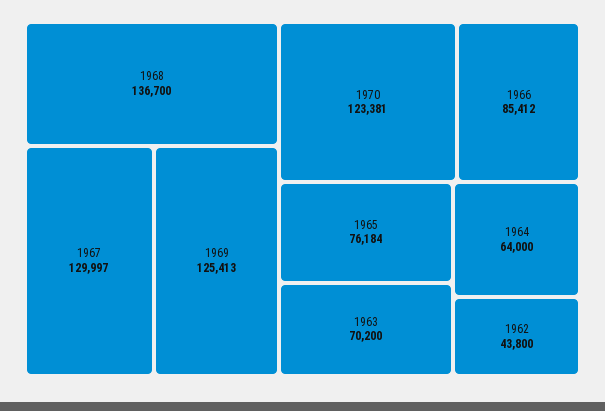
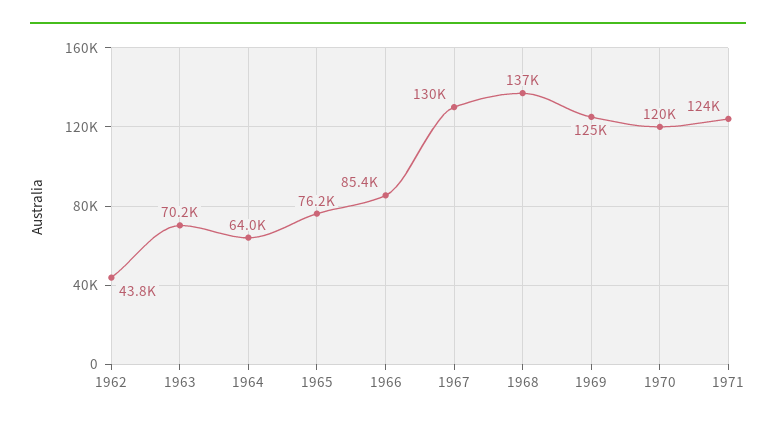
1970: 123381 -> 120000
1971: none -> 124000

